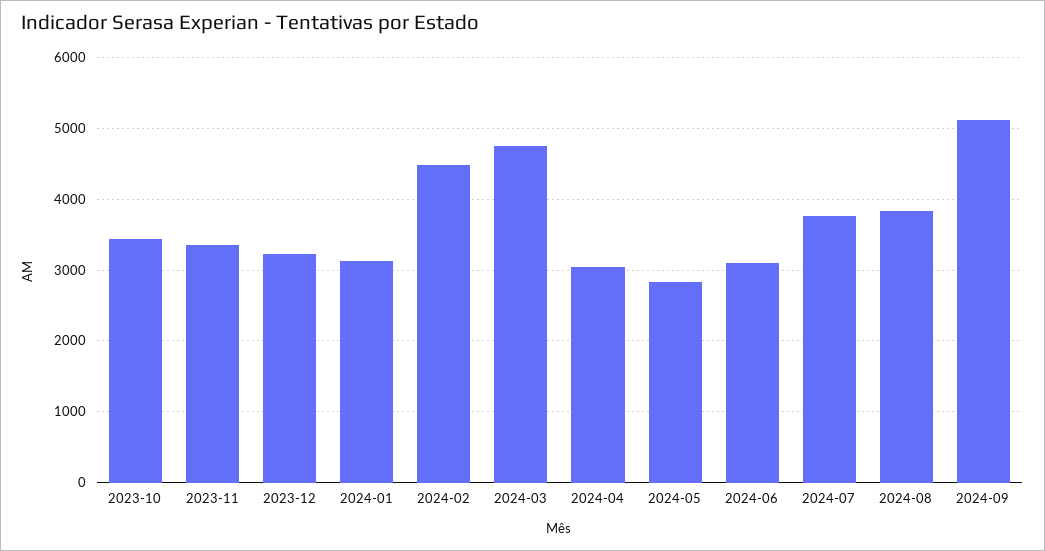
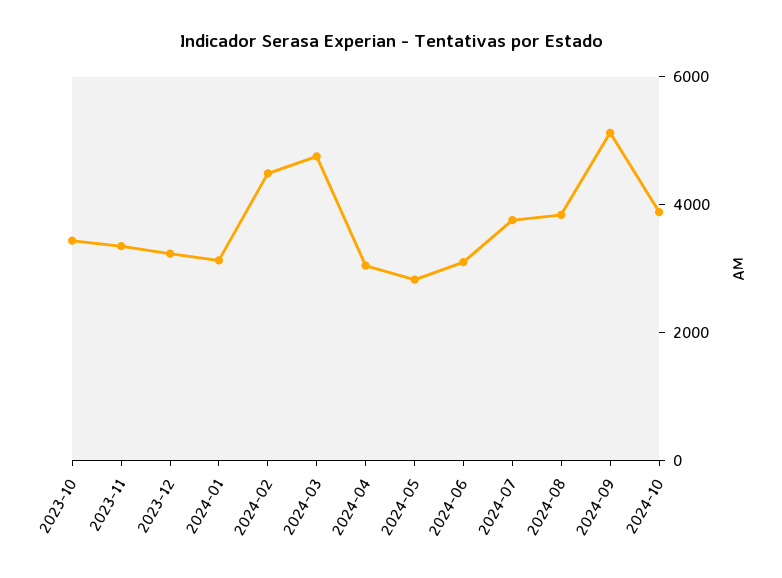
2024-10: none -> 4000

